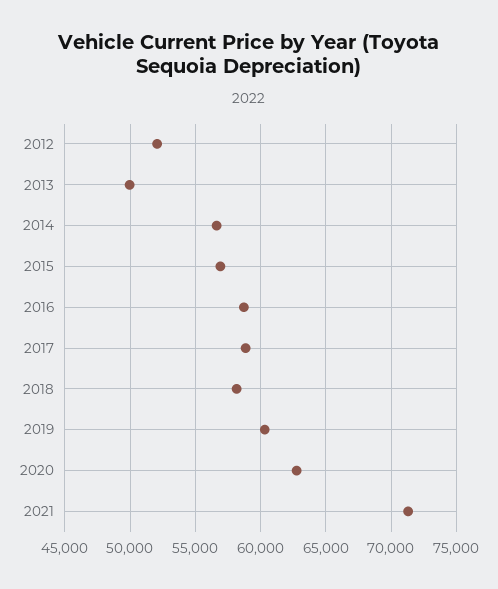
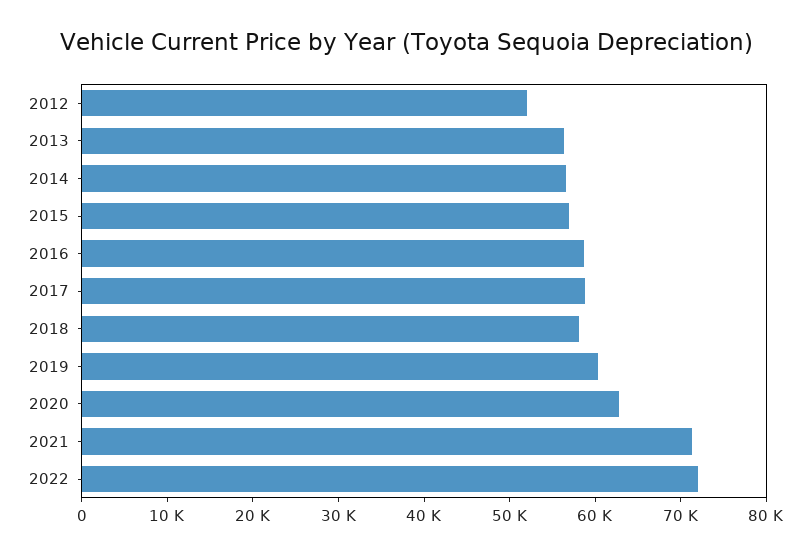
2013: 50000 -> 56000
2022: none -> 72000

